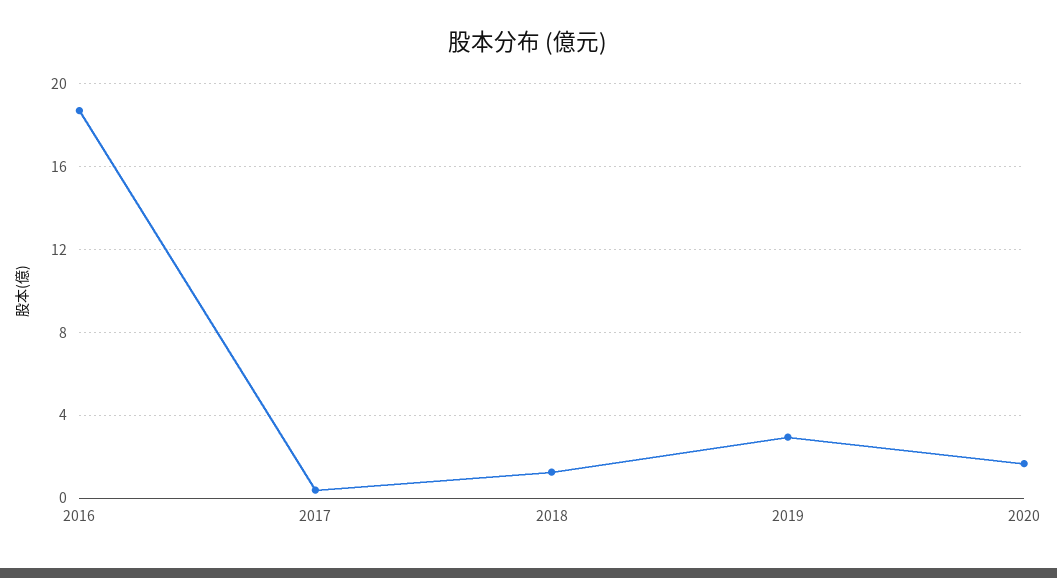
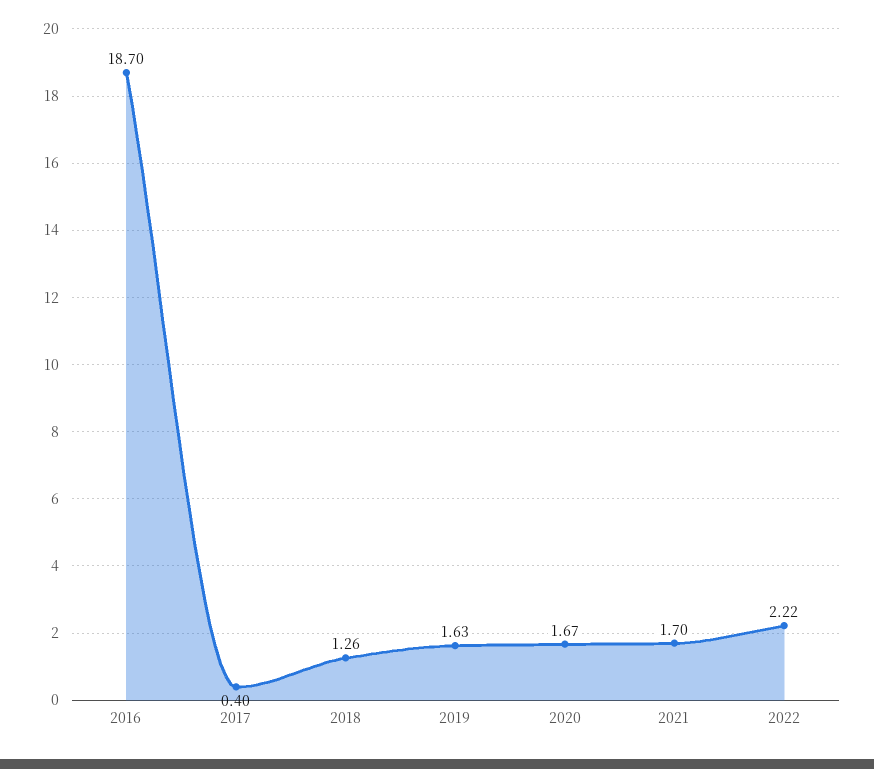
2019: 3 -> 1.63
2021: none -> 1.7
2022: none -> 2.22

